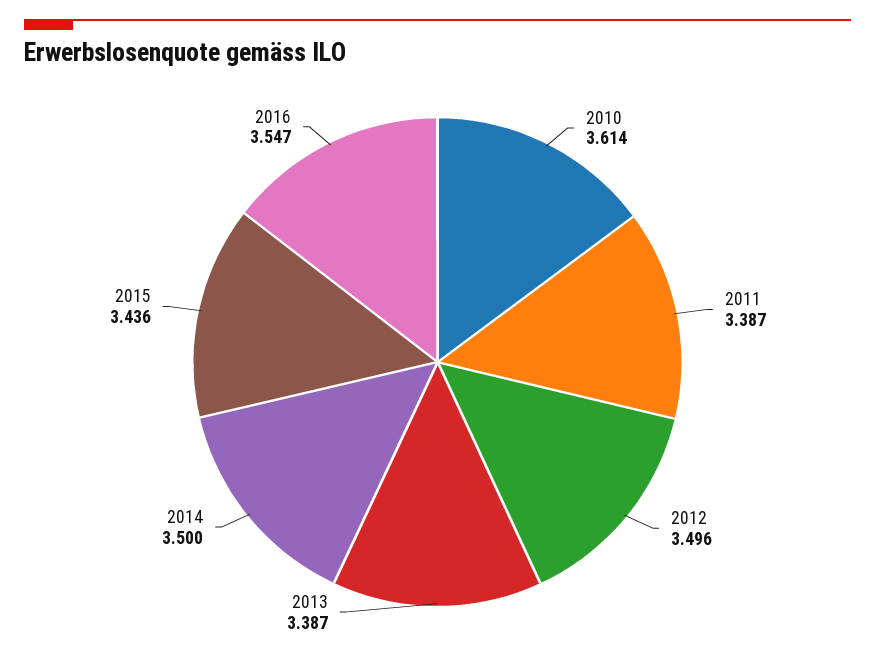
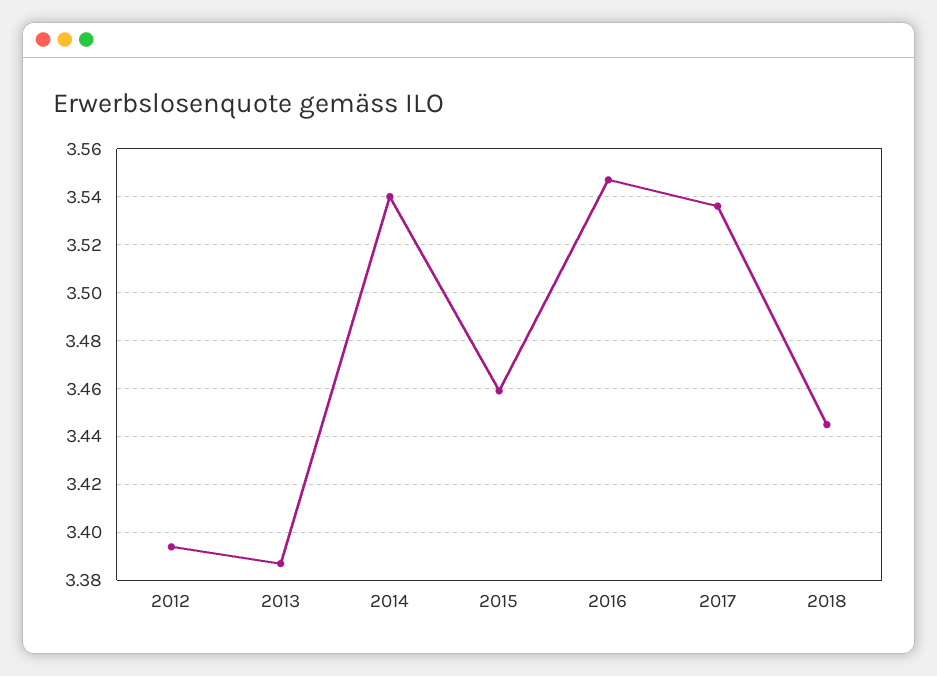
2010: 3.614 -> none
2011: 3.387 -> none
2012: 3.496 -> 3.395
2014: 3.5 -> 3.54
2015: 3.436 -> 3.46
2017: none -> 3.535
2018: none -> 3.445

